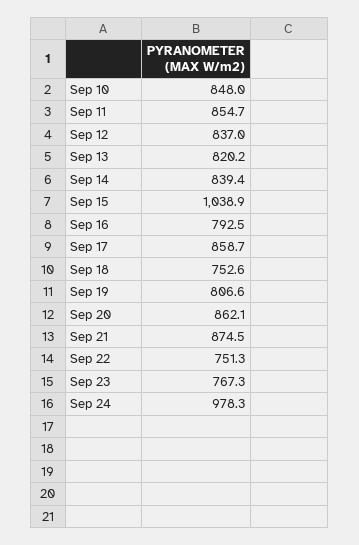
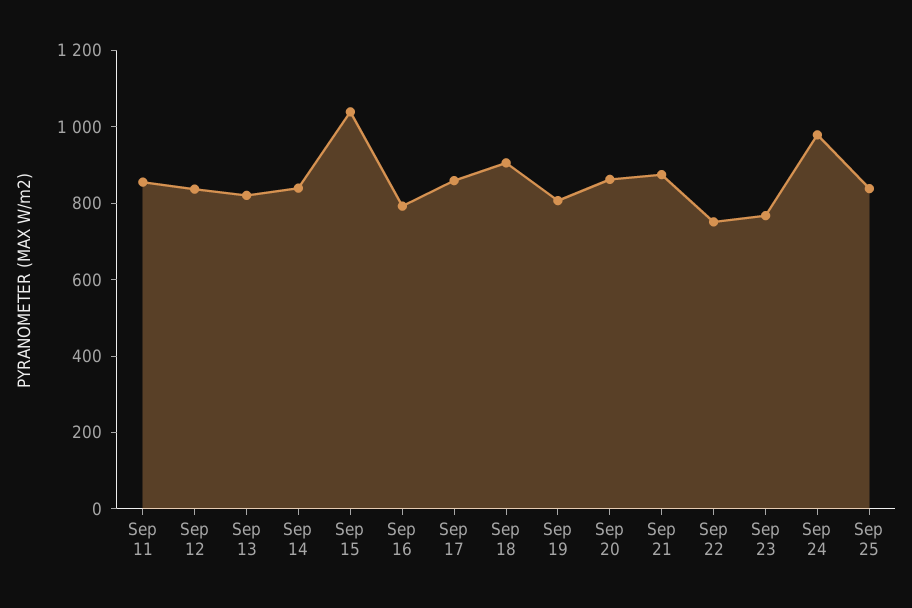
Sep 10: 848 -> none
Sep 18: 752.6 -> 900
Sep 25: none -> 850

